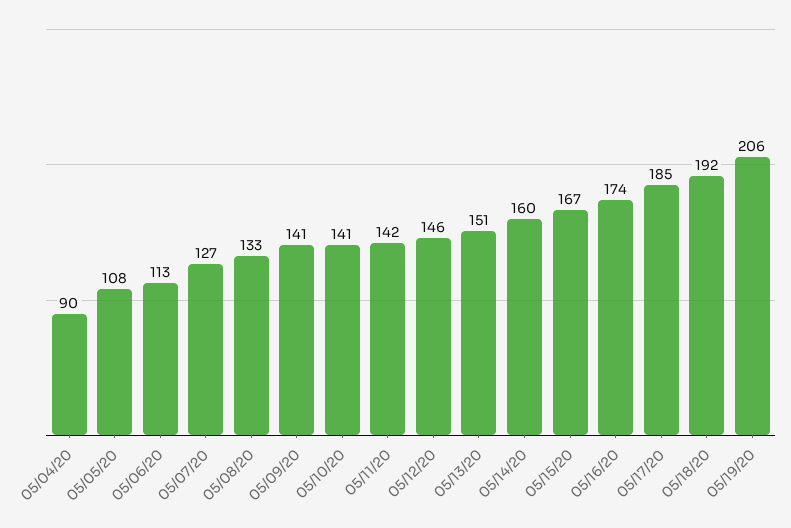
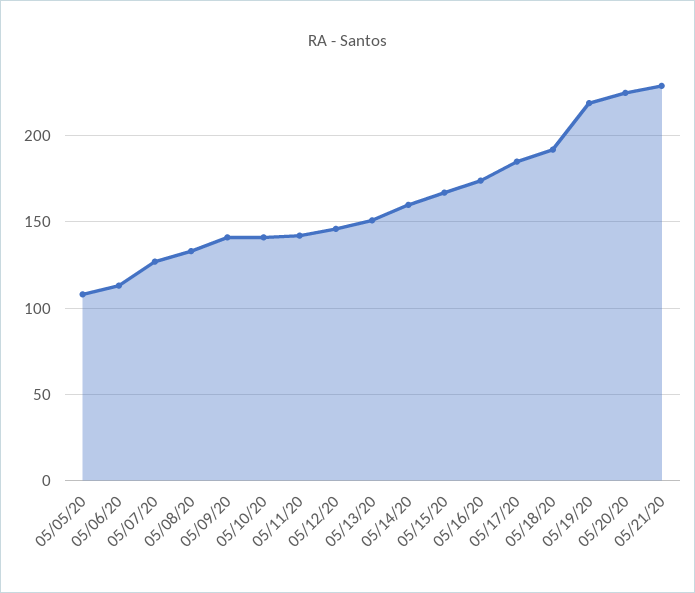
05/04/20: 90 -> none
05/19/20: 206 -> 220
05/20/20: none -> 225
05/21/20: none -> 230

